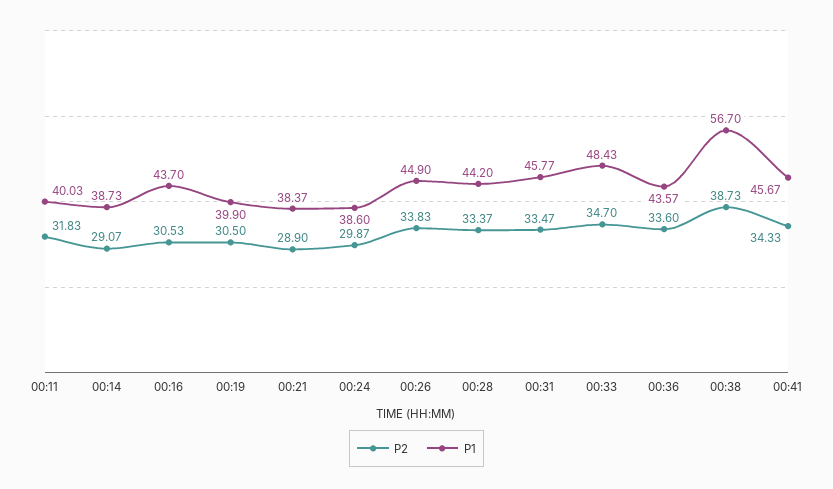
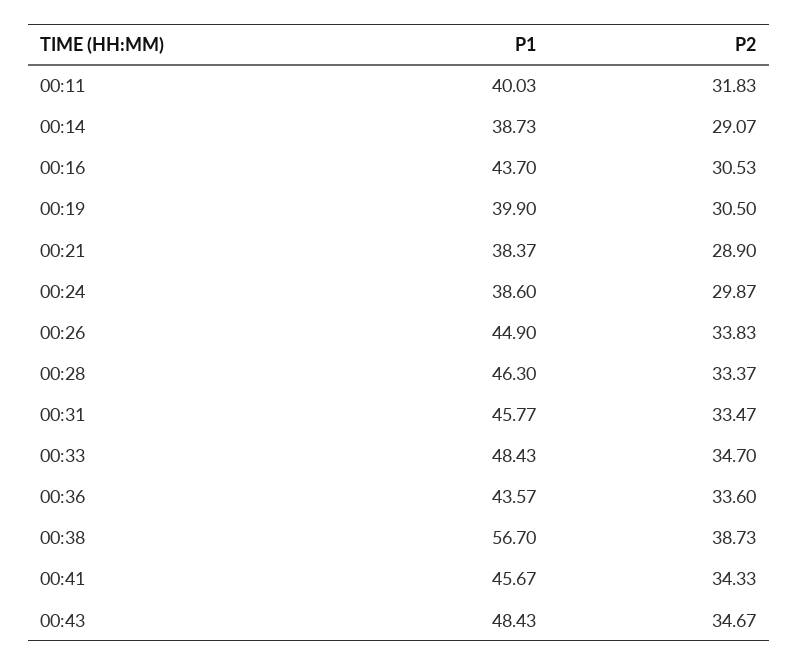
P1, 00:28: 44.2 -> 46.3
P1, 00:43: none -> 48.43
P2, 00:43: none -> 34.67

